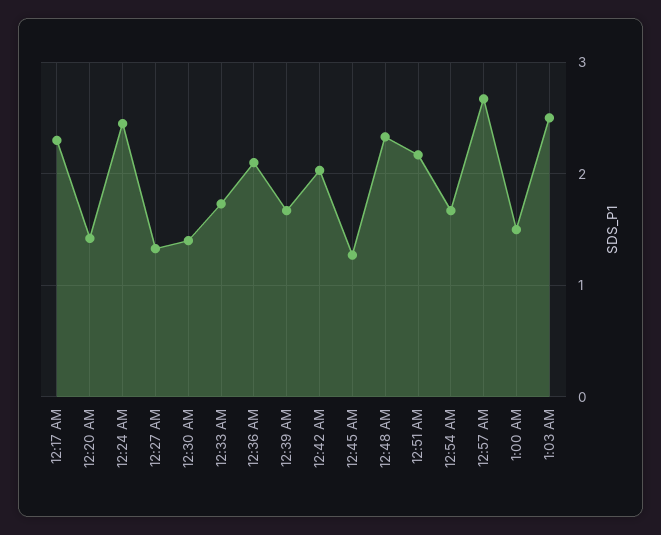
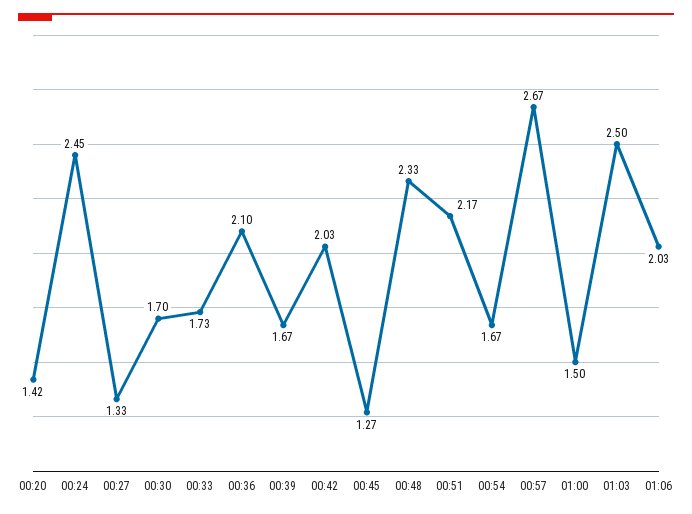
12:17 AM: 2.3 -> none
12:30 AM: 1.4 -> 1.7
01:06: none -> 2.03

